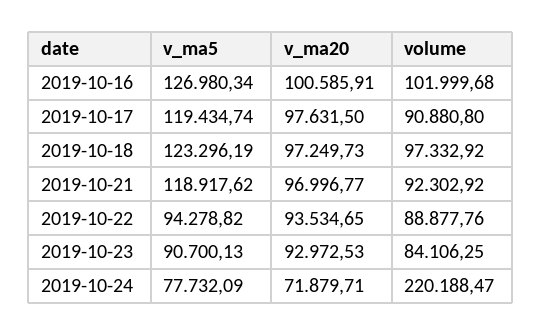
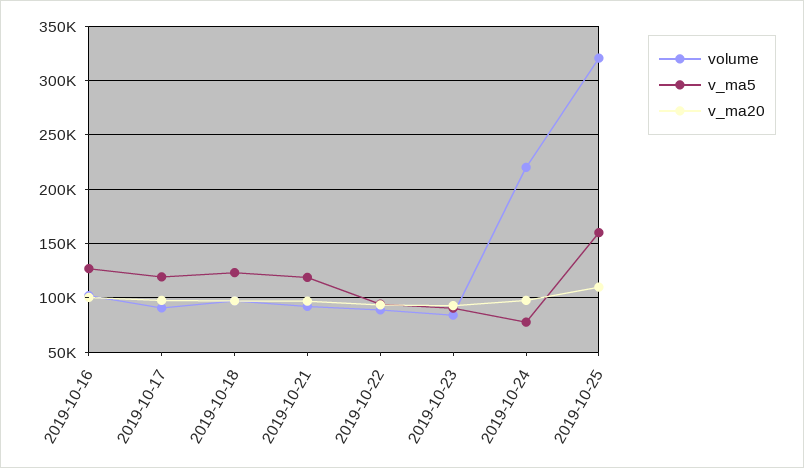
v_ma20, 2019-10-24: 71879.71 -> 100000
volume, 2019-10-25: none -> 320000
v_ma5, 2019-10-25: none -> 160000
v_ma20, 2019-10-25: none -> 110000

